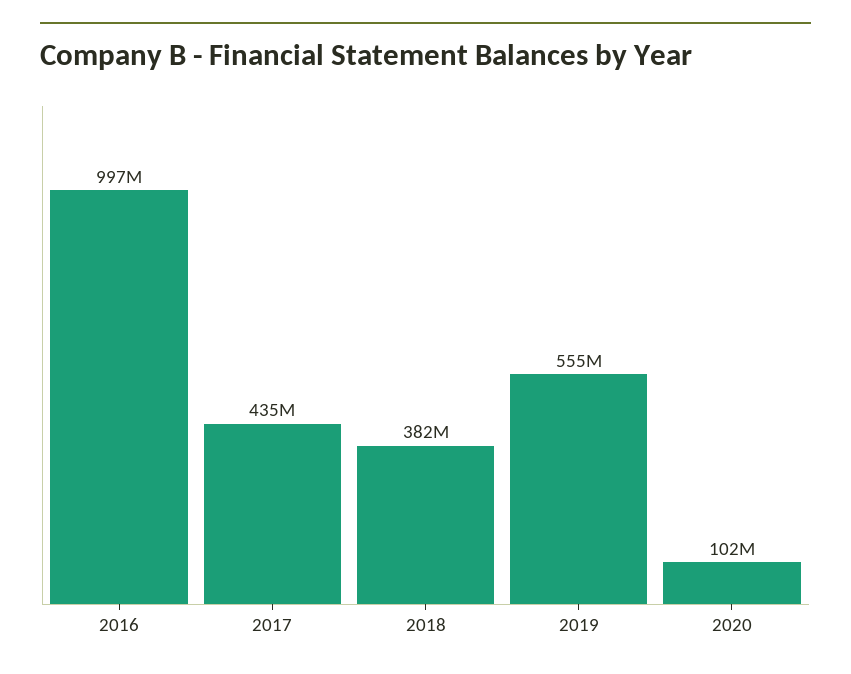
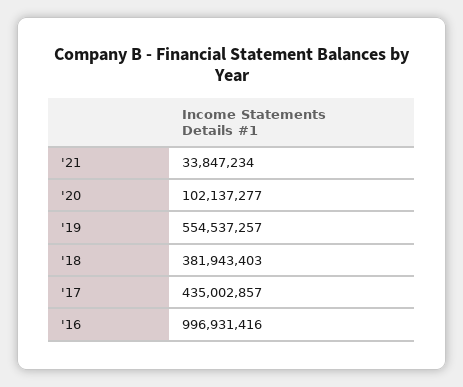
'21: none -> 33847234

